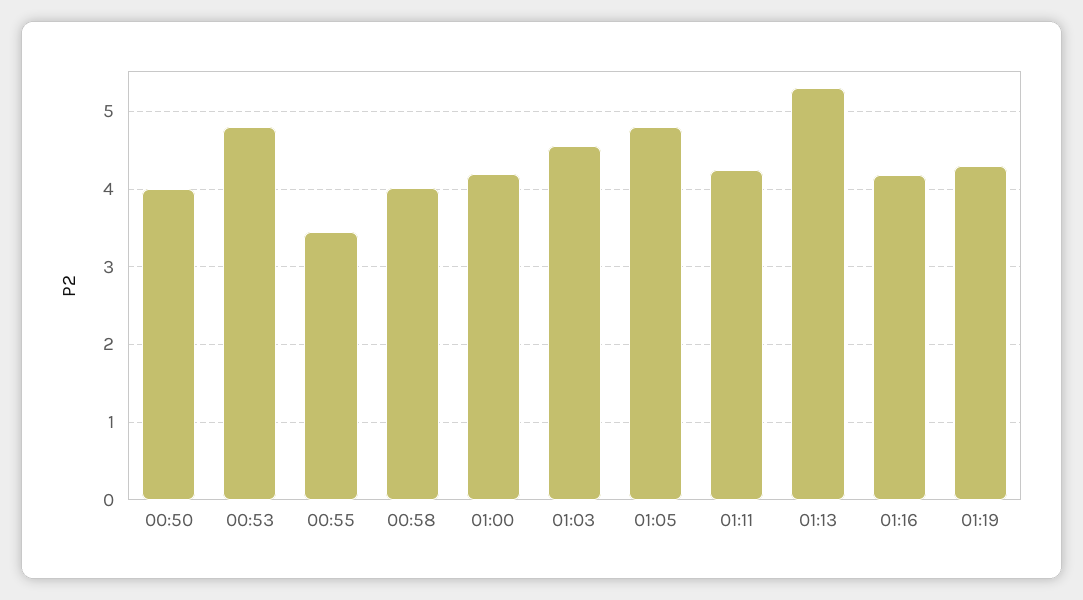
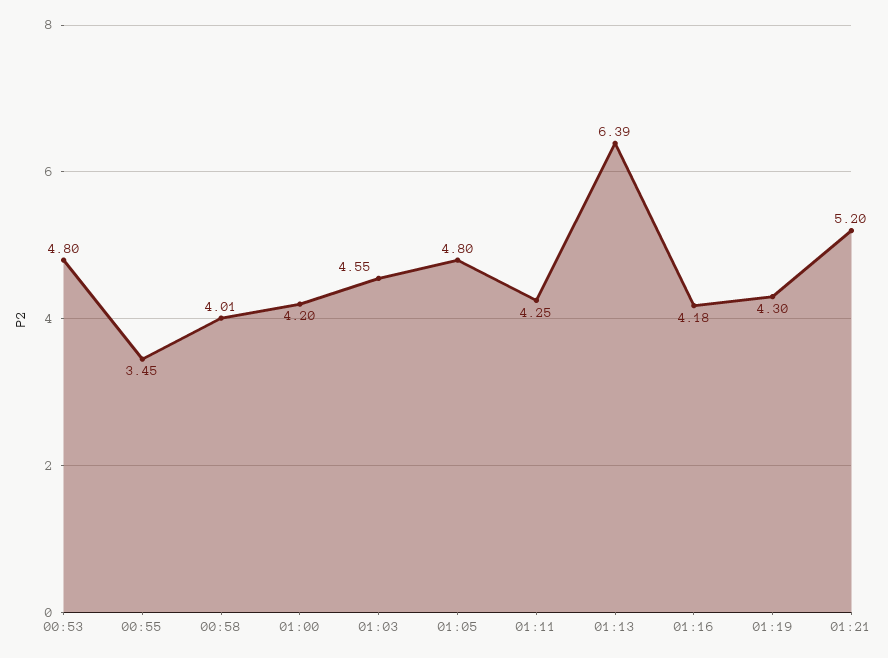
00:50: 4 -> none
01:13: 5.3 -> 6.39
01:21: none -> 5.2

